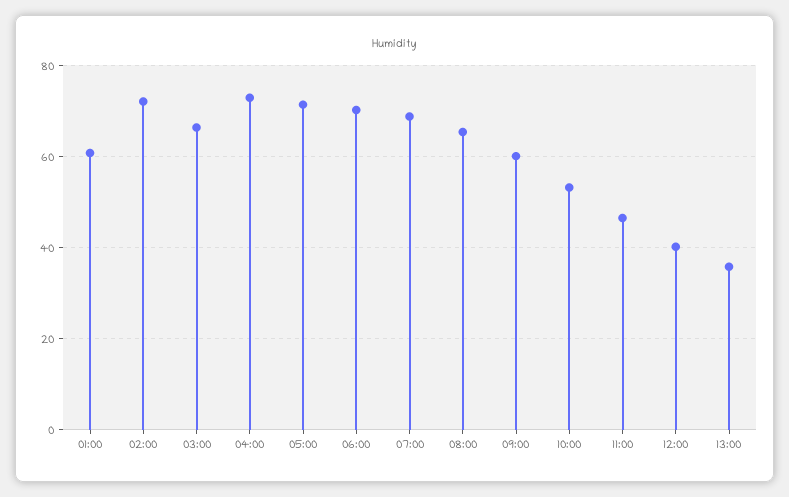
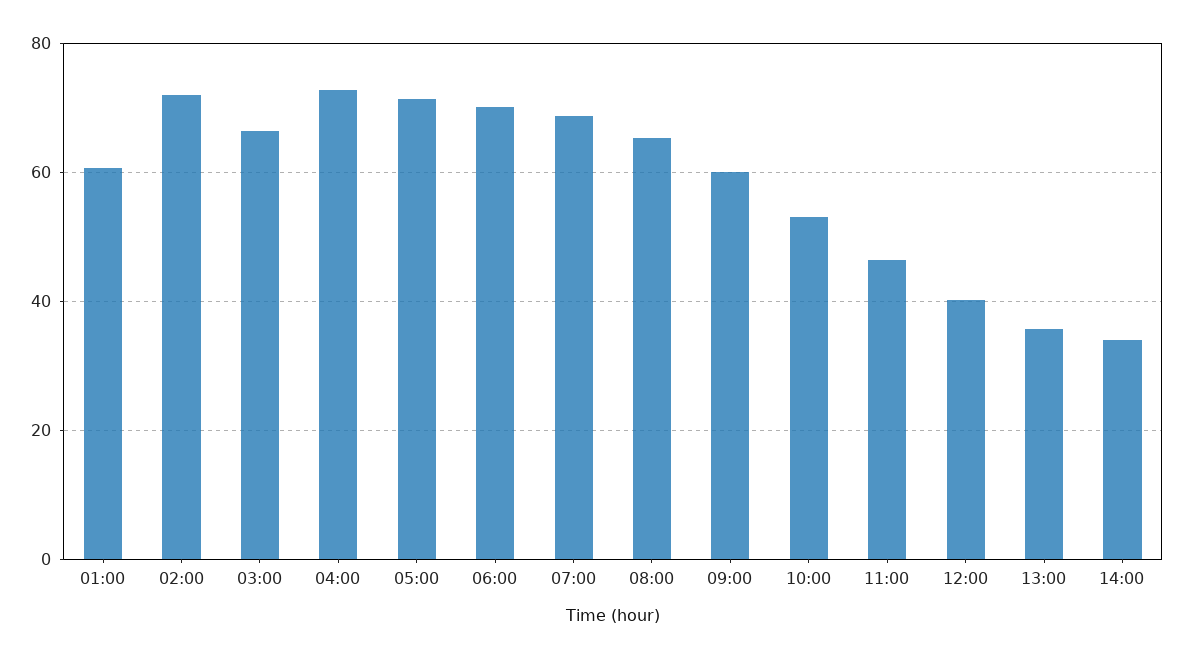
14:00: none -> 34

